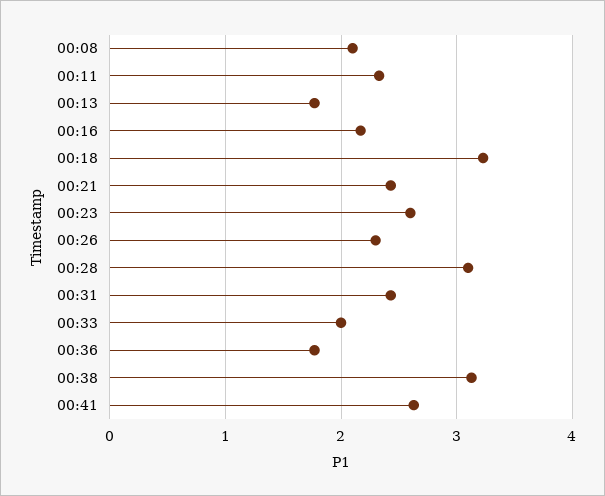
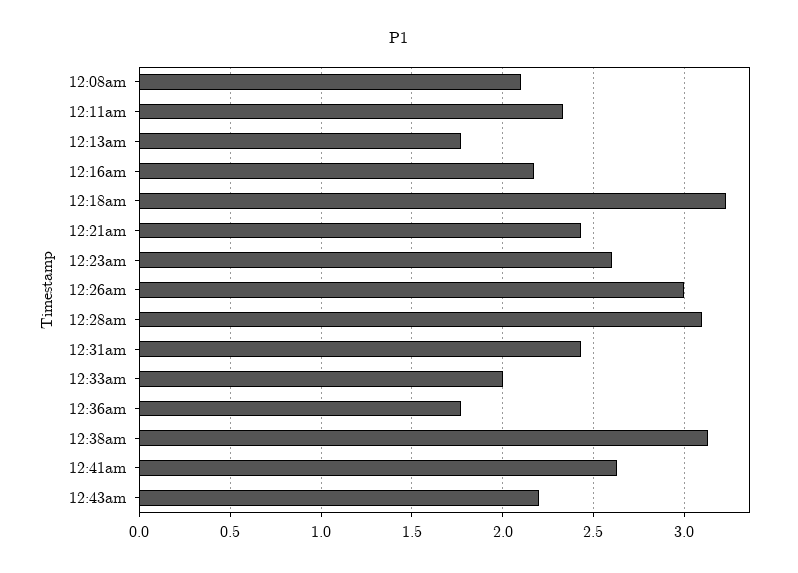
00:26: 2.3 -> 3
12:43am: none -> 2.2

